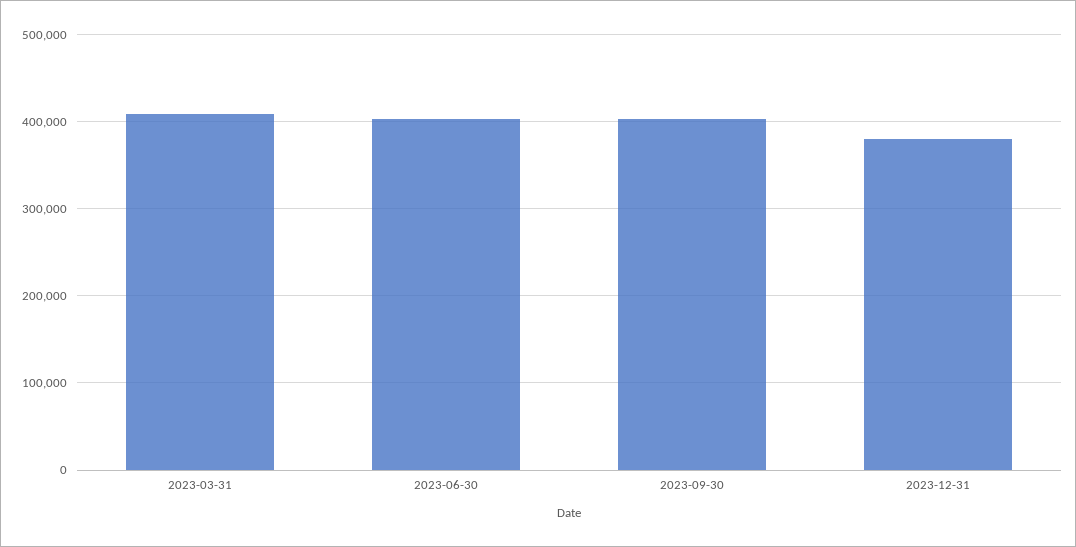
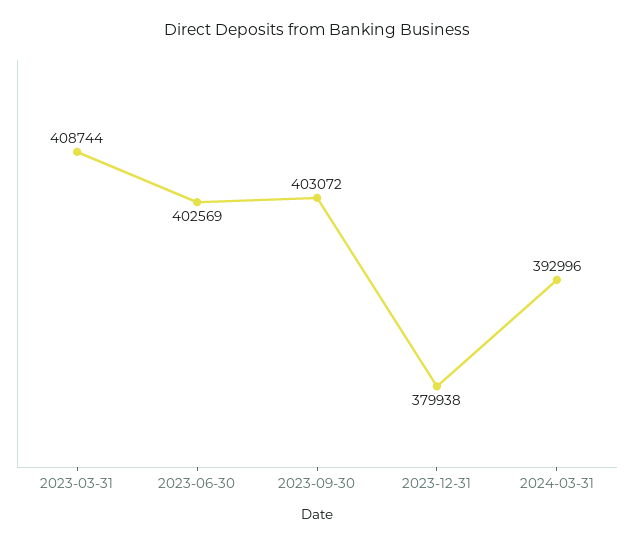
2024-03-31: none -> 392996

